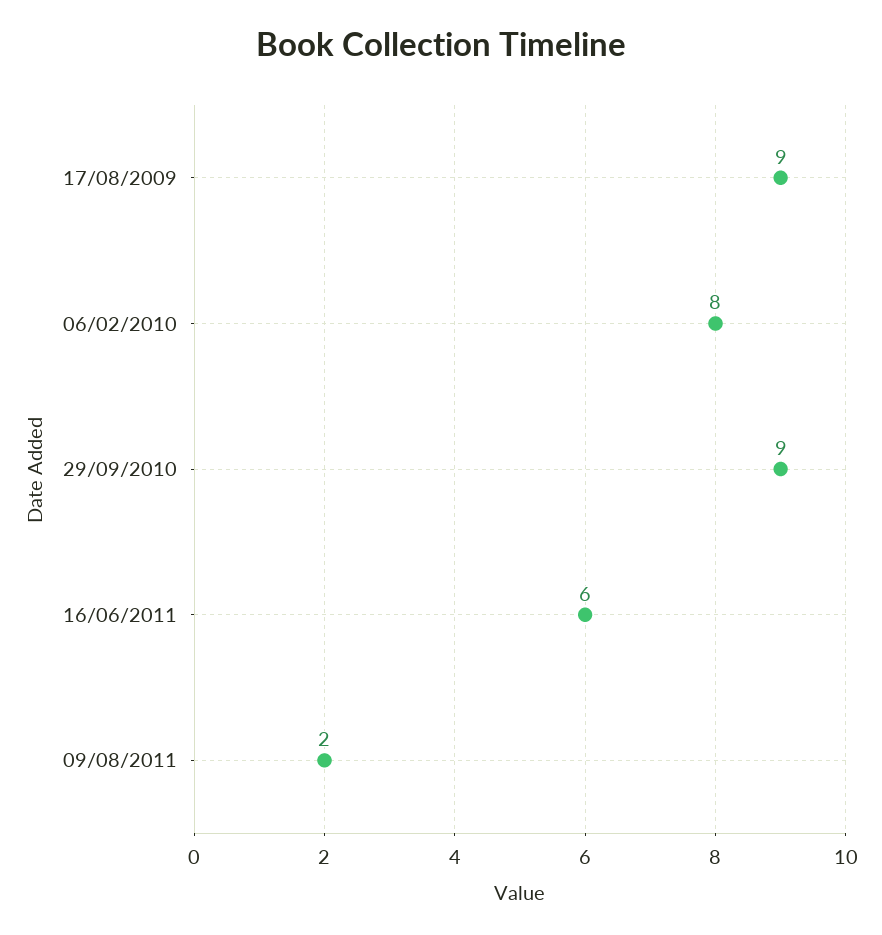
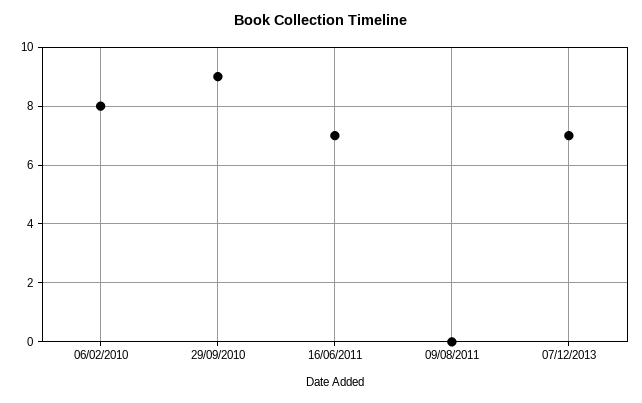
17/08/2009: 9 -> none
16/06/2011: 6 -> 7
09/08/2011: 2 -> 0
07/12/2013: none -> 7

